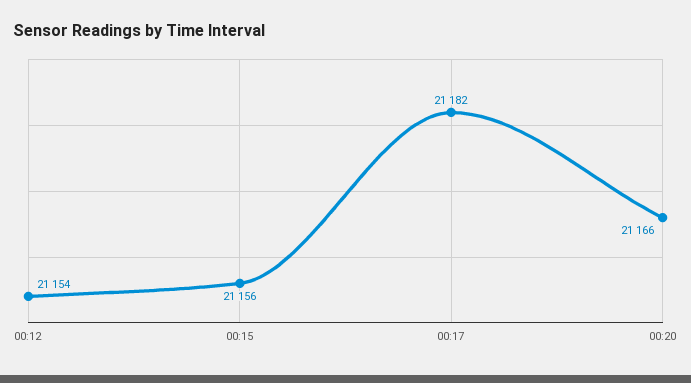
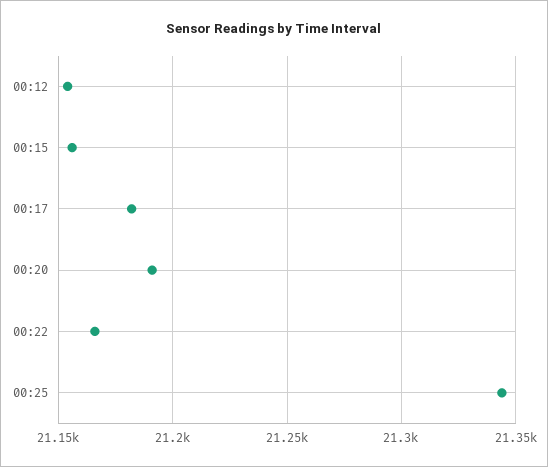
00:20: 21166 -> 21190
00:22: none -> 21165
00:25: none -> 21345

